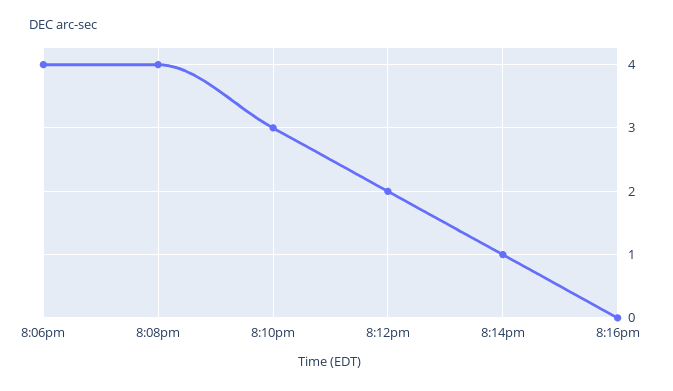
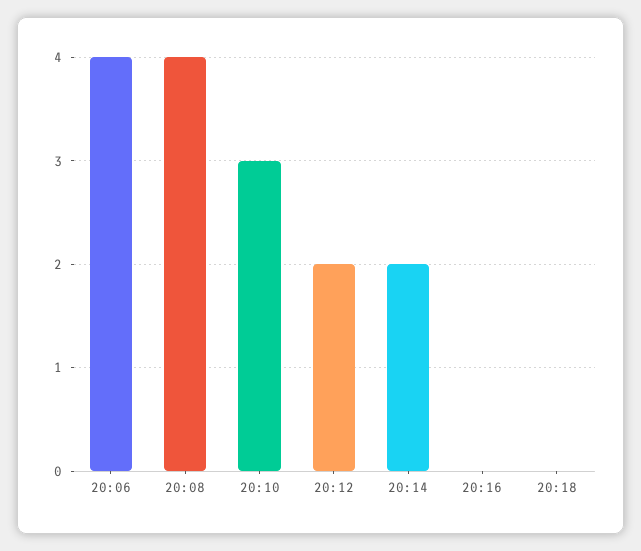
8:14pm: 1 -> 2
20:18: none -> 0

